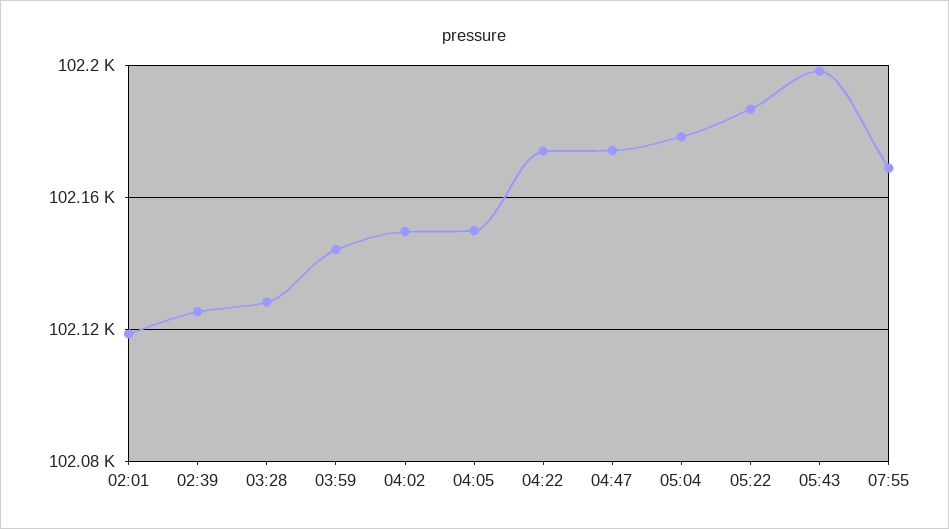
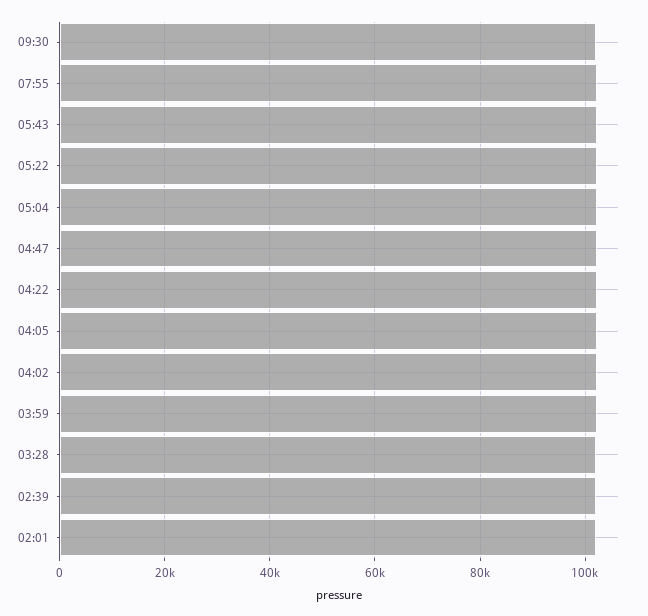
09:30: none -> 102000

